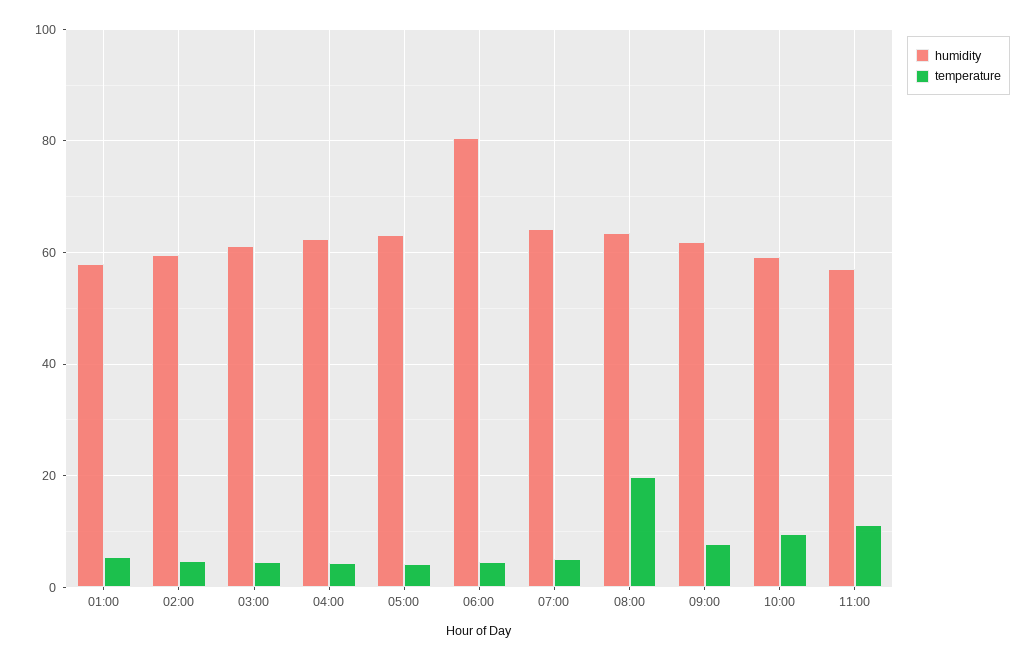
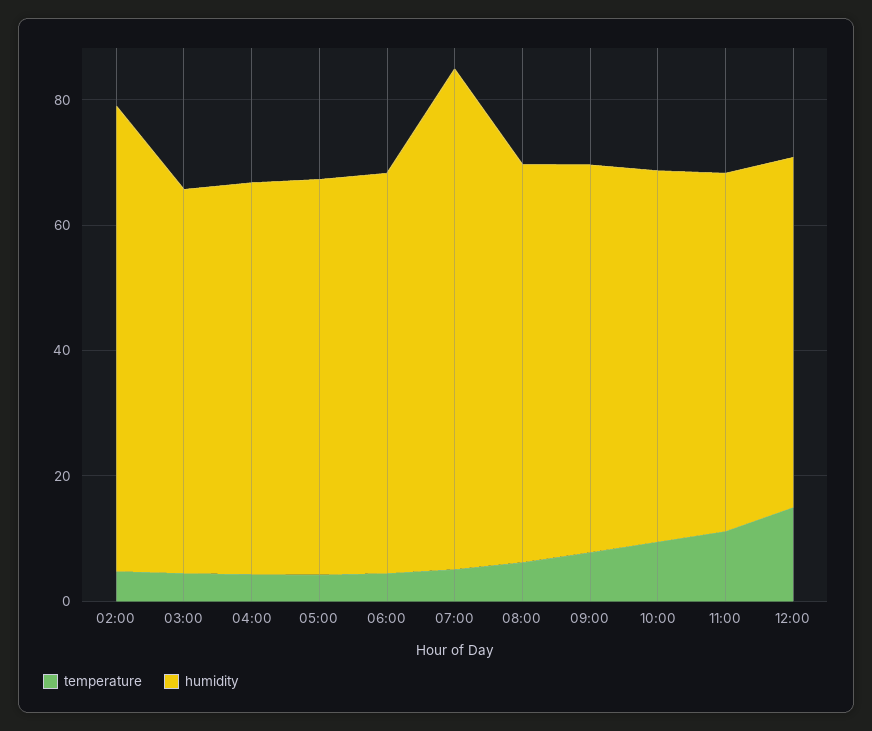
humidity, 01:00: 58 -> none
temperature, 01:00: 6 -> none
humidity, 02:00: 60 -> 75
humidity, 06:00: 80 -> 65
humidity, 07:00: 64 -> 80
temperature, 08:00: 20 -> 5
temperature, 12:00: none -> 15
humidity, 12:00: none -> 55

